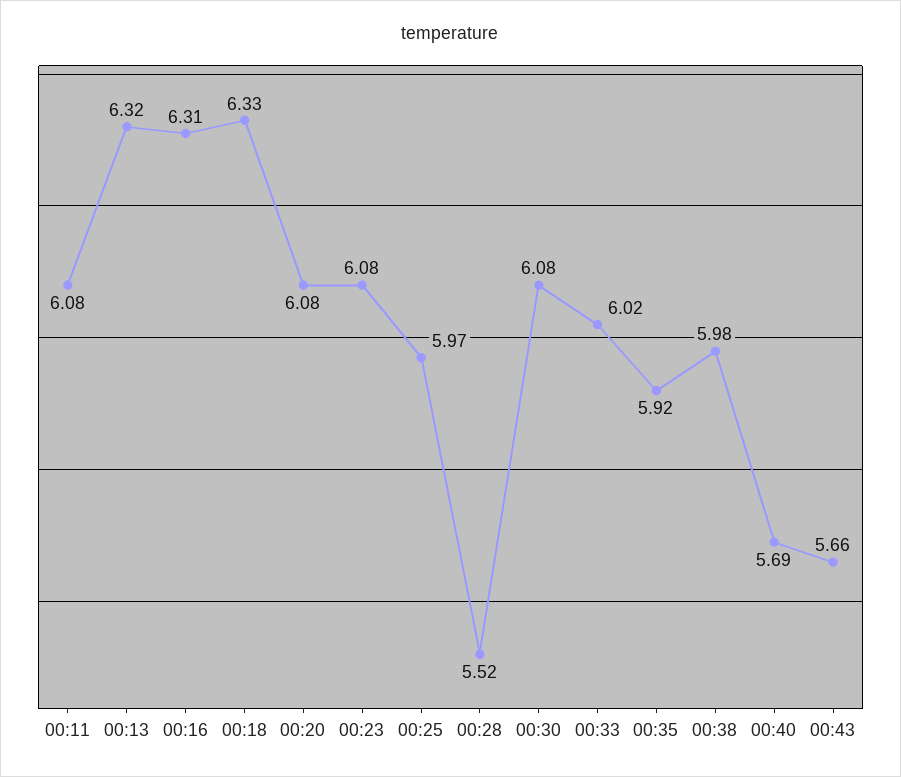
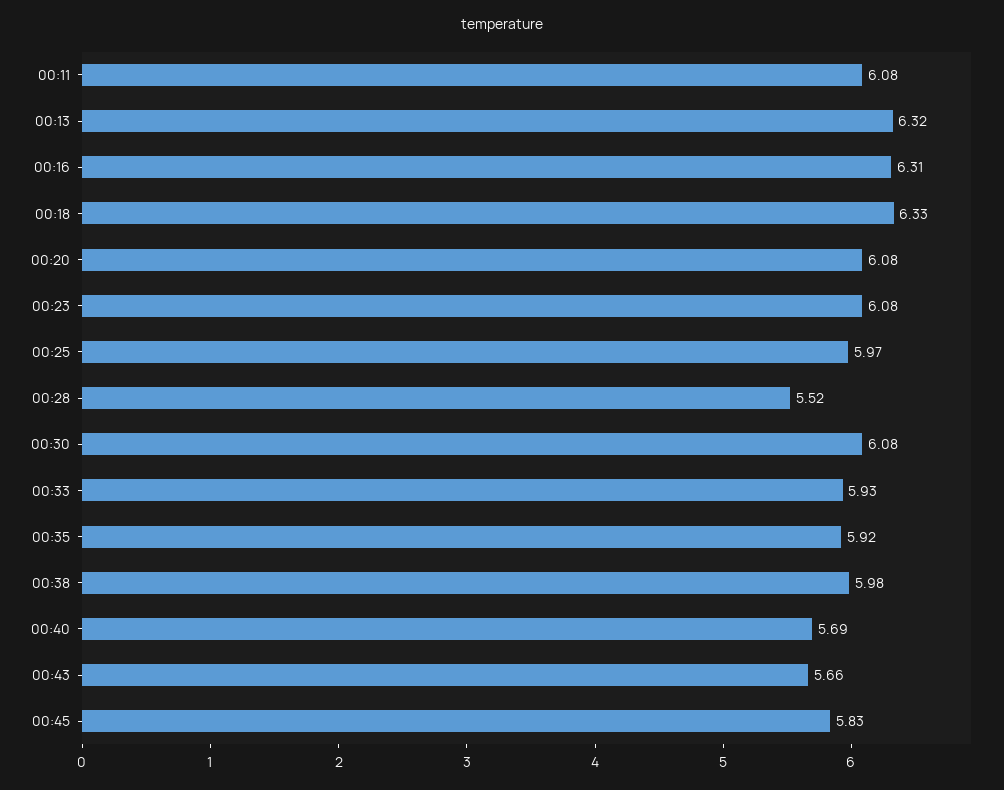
00:33: 6.02 -> 5.93
00:45: none -> 5.83

